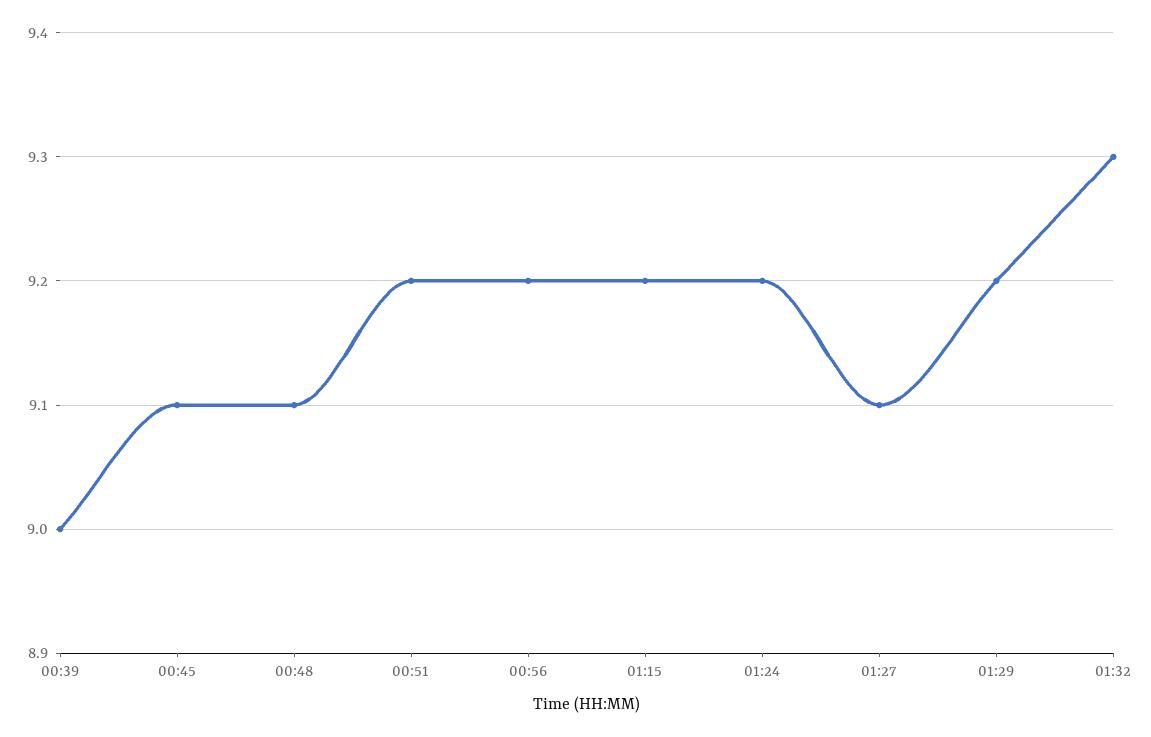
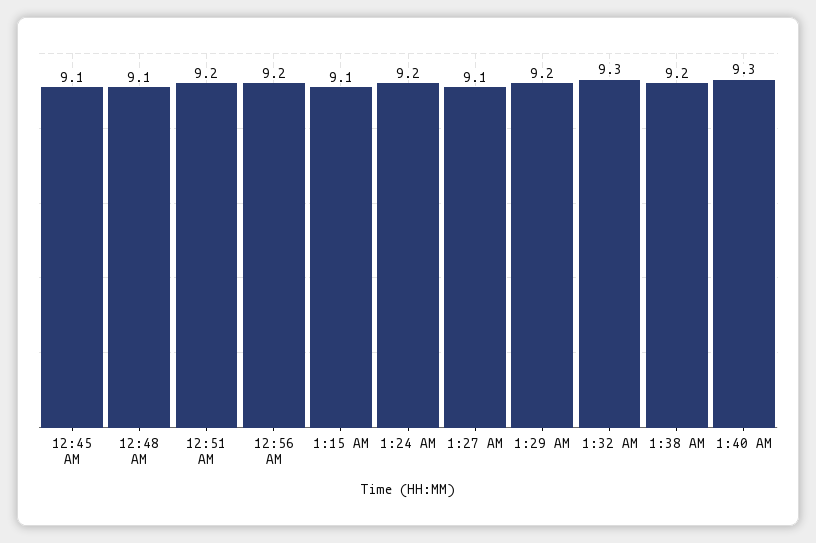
00:39: 9 -> none
01:15: 9.2 -> 9.1
1:38 AM: none -> 9.2
1:40 AM: none -> 9.3

